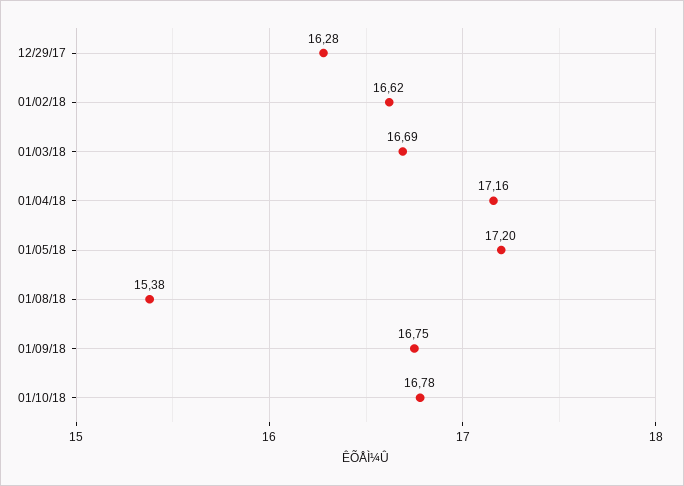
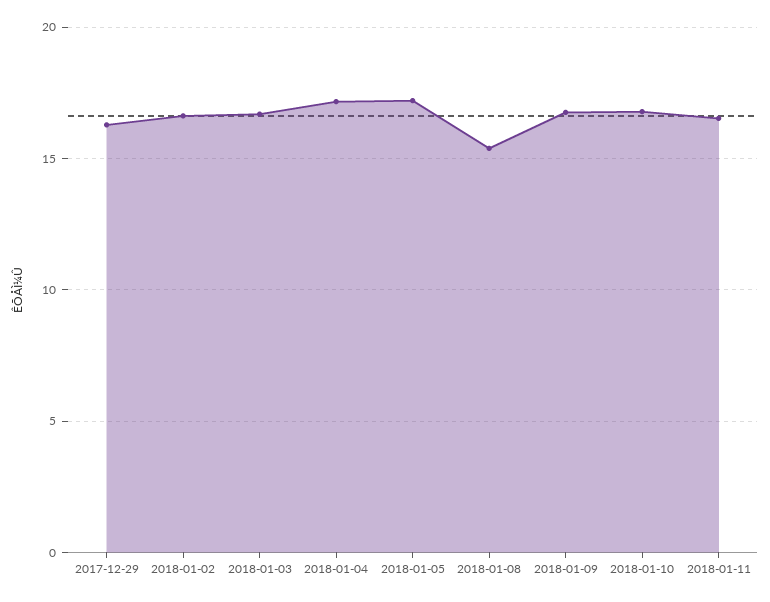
2018-01-11: none -> 16.5

